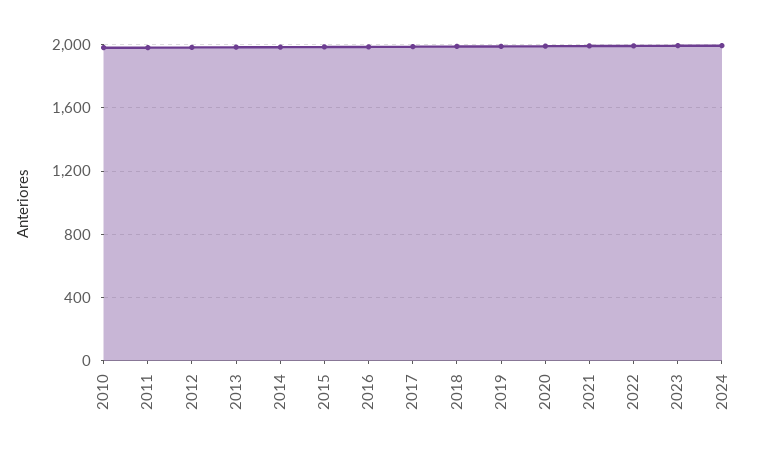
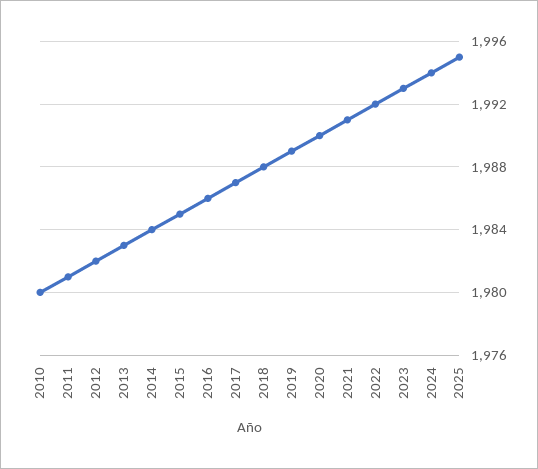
2025: none -> 1995

